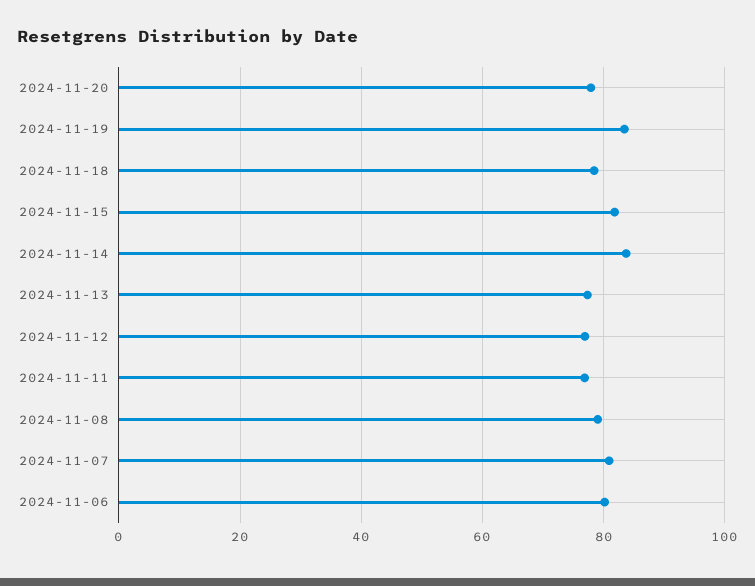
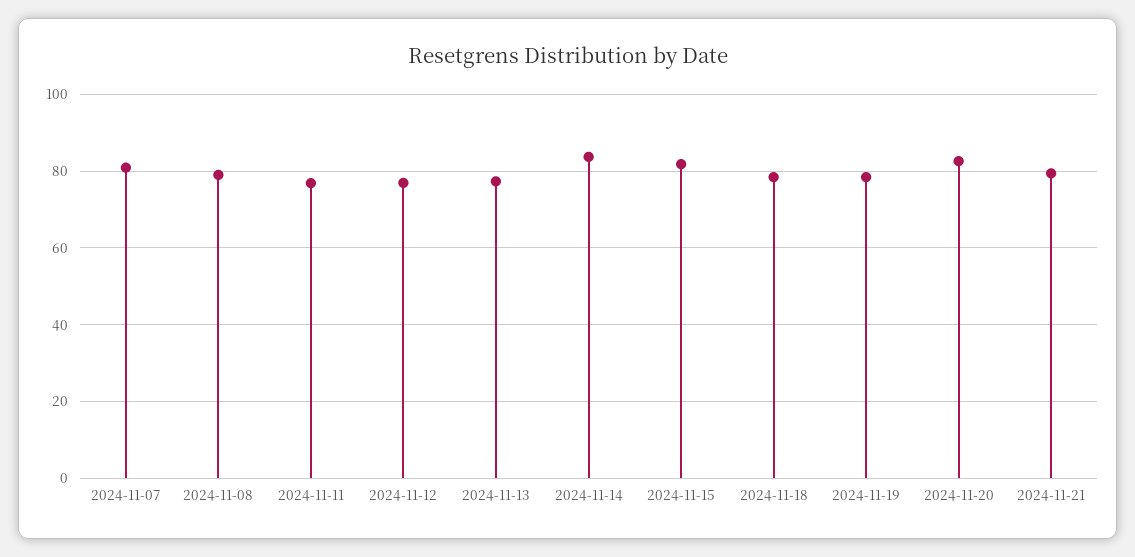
2024-11-20: 78 -> 82
2024-11-19: 84 -> 78
2024-11-06: 80 -> none
2024-11-21: none -> 80

